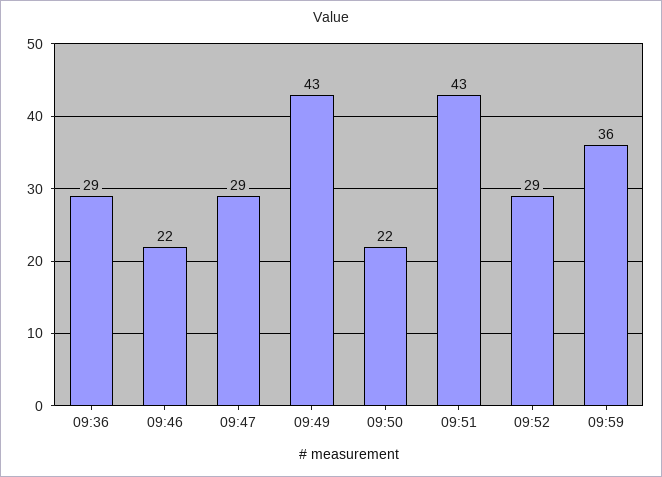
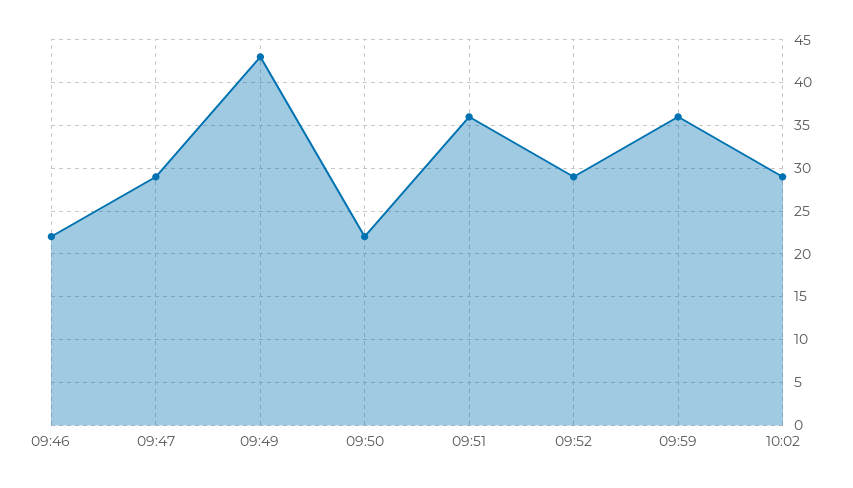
09:36: 29 -> none
09:51: 43 -> 36
10:02: none -> 29

